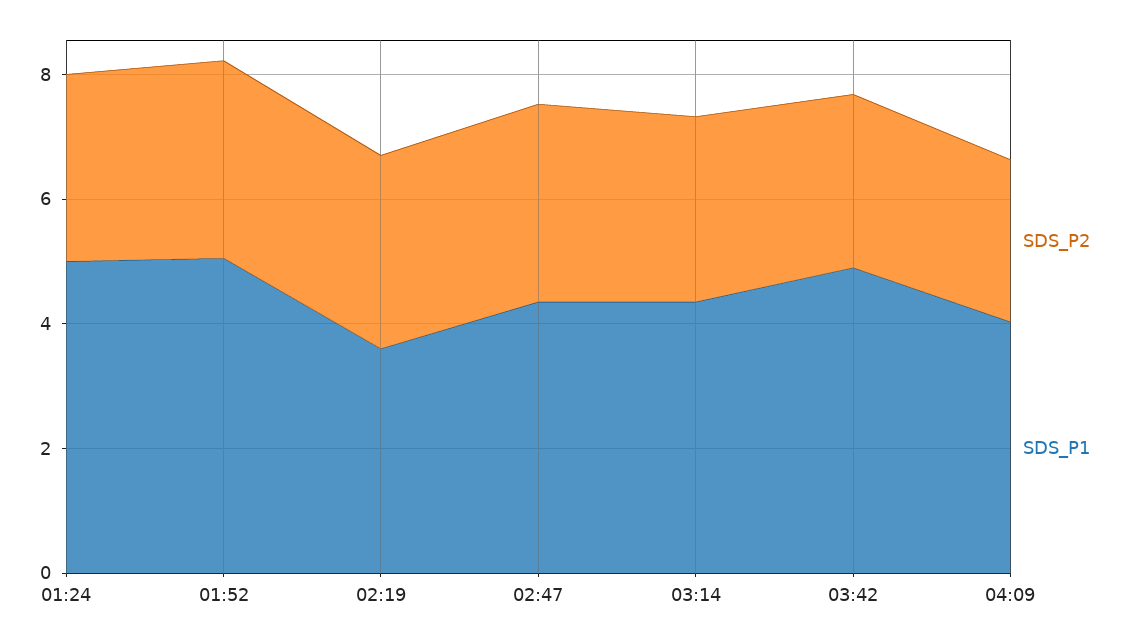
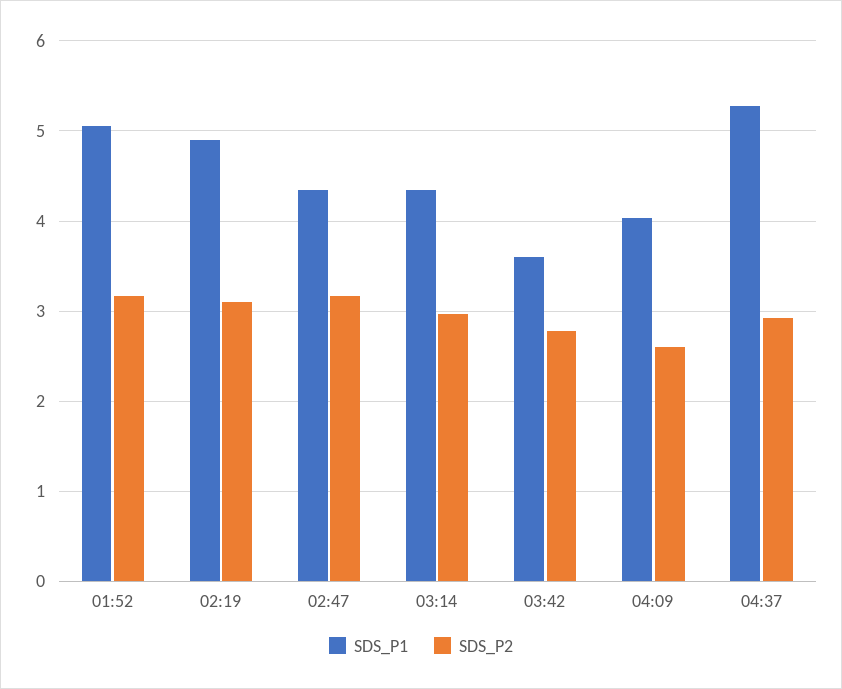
SDS_P2, 01:24: 3 -> none
SDS_P1, 01:24: 5 -> none
SDS_P1, 02:19: 3.5 -> 4.9
SDS_P1, 03:42: 5 -> 3.6
SDS_P1, 04:37: none -> 5.3
SDS_P2, 04:37: none -> 2.9

